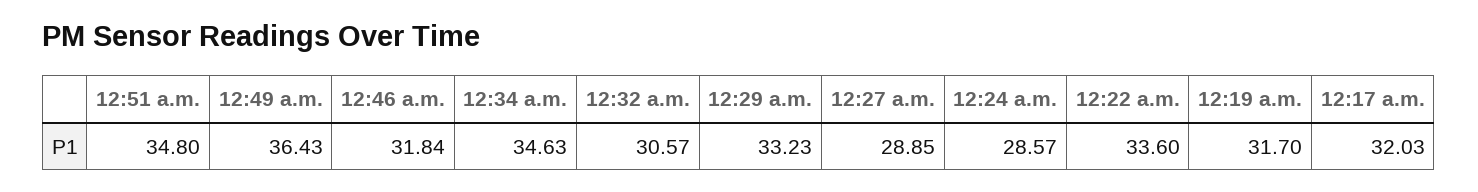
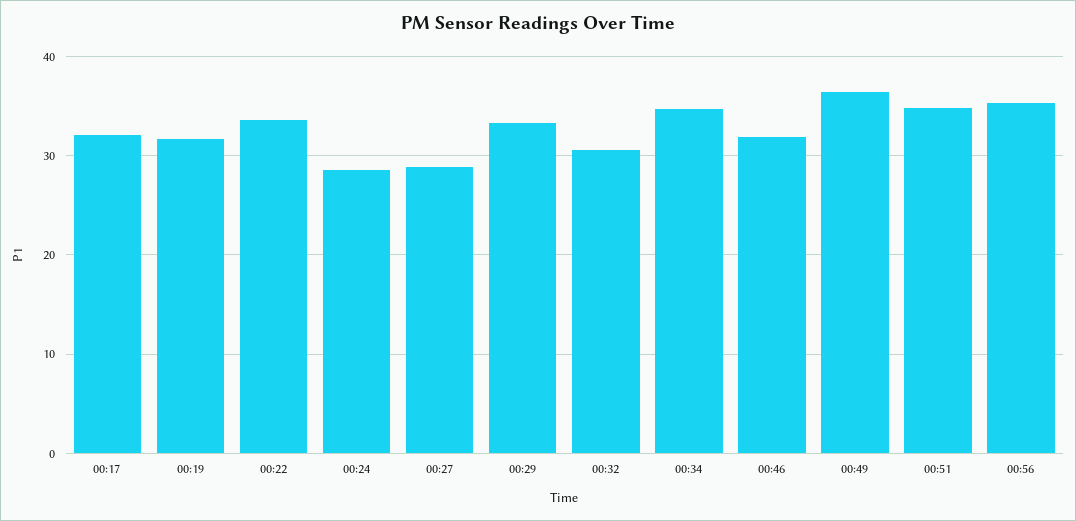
00:56: none -> 35

